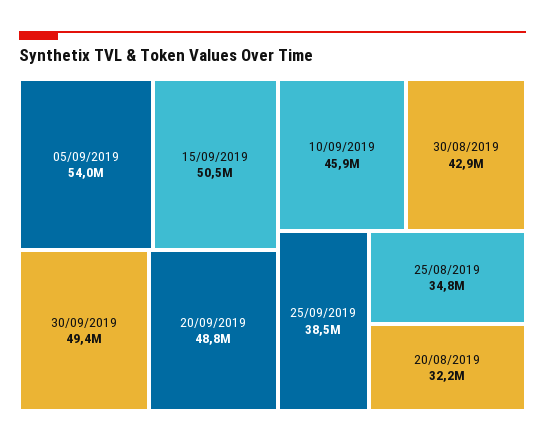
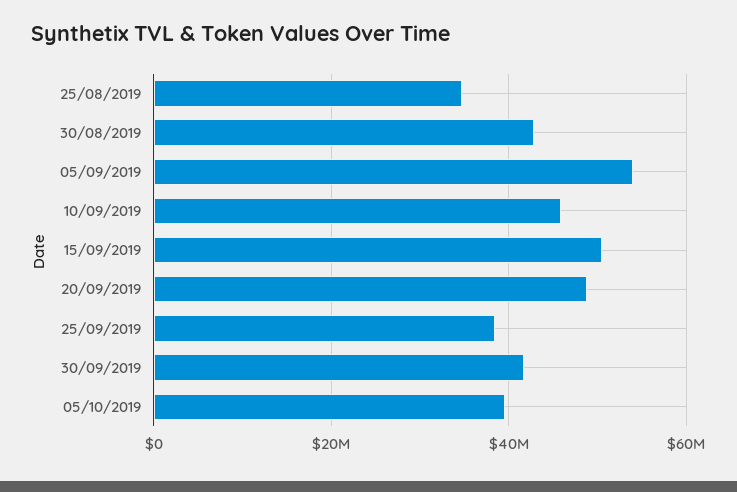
30/09/2019: 49400000 -> 42000000
20/08/2019: 32200000 -> none
05/10/2019: none -> 40000000

